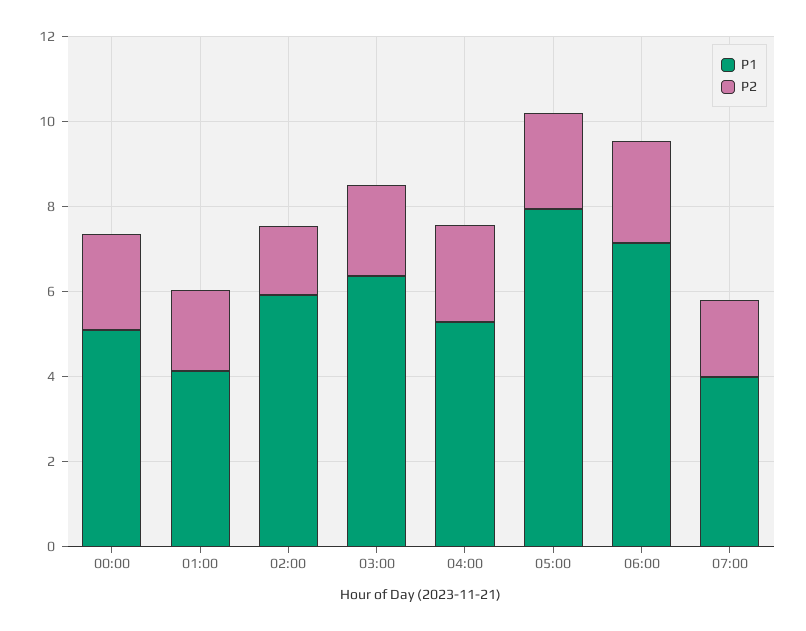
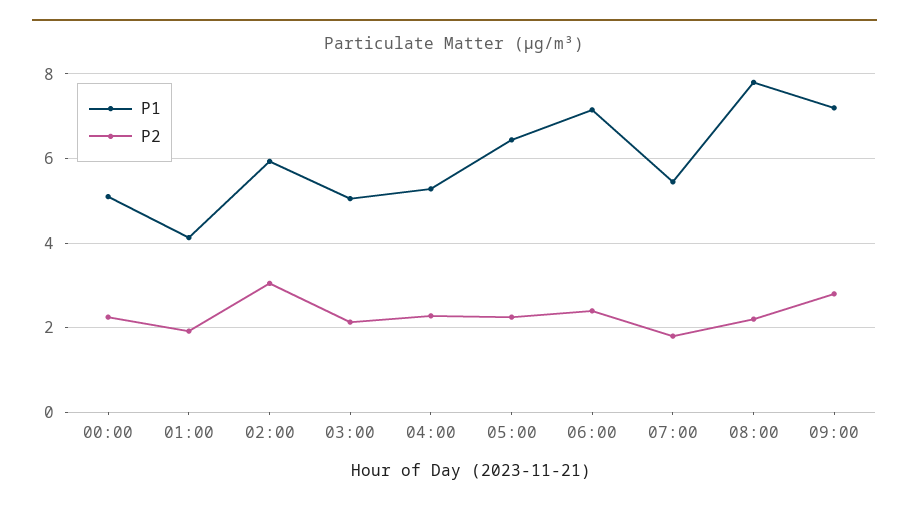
P2, 02:00: 1.5 -> 3
P1, 03:00: 6.5 -> 5
P1, 05:00: 8 -> 6.4
P1, 07:00: 4 -> 5.4
P1, 08:00: none -> 7.8
P2, 08:00: none -> 2.2
P1, 09:00: none -> 7.2
P2, 09:00: none -> 2.8

